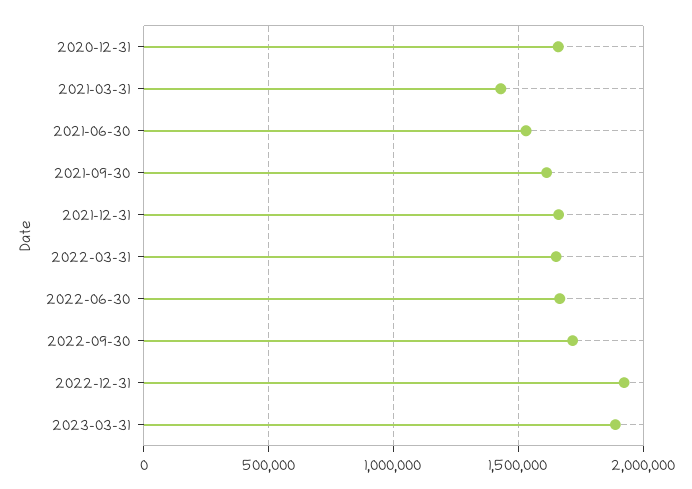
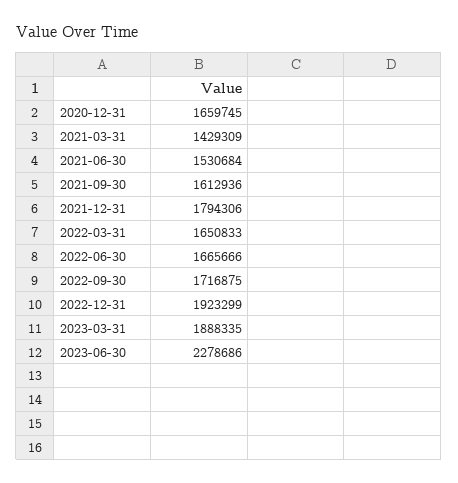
2021-12-31: 1650000 -> 1794306
2023-06-30: none -> 2278686

